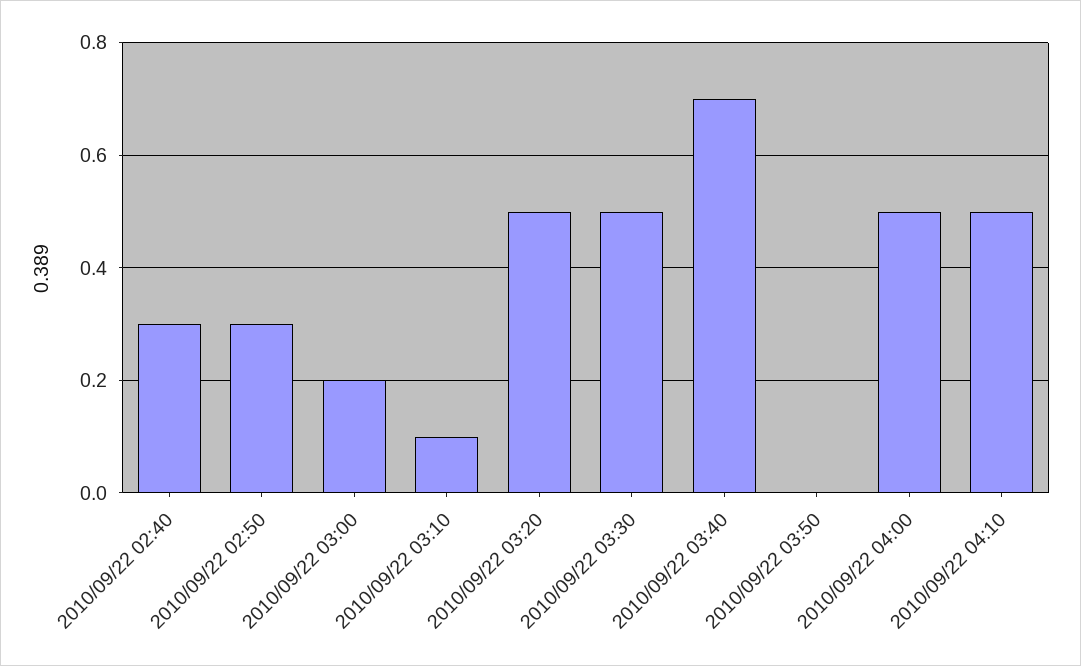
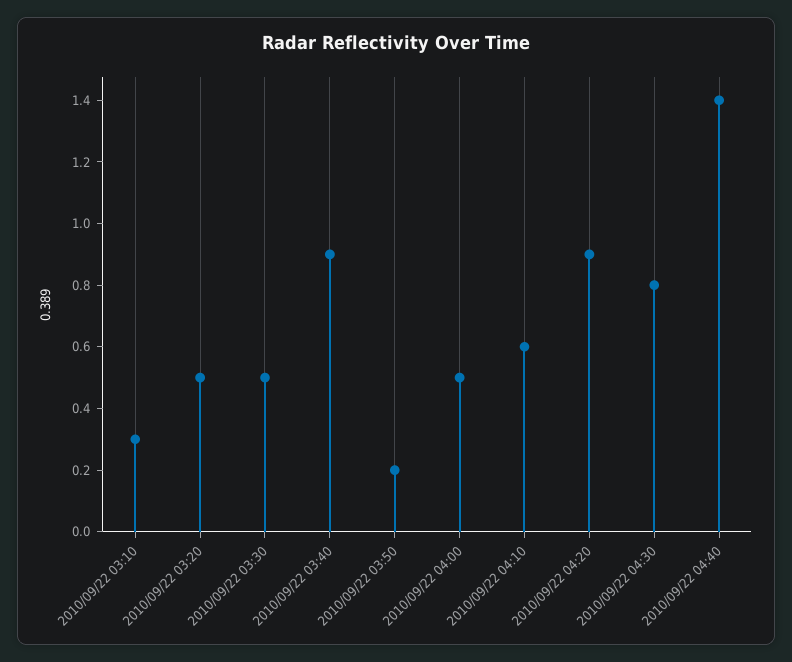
2010/09/22 02:40: 0.3 -> none
2010/09/22 02:50: 0.3 -> none
2010/09/22 03:00: 0.2 -> none
2010/09/22 03:10: 0.1 -> 0.3
2010/09/22 03:40: 0.7 -> 0.9
2010/09/22 03:50: 0 -> 0.2
2010/09/22 04:10: 0.5 -> 0.6
2010/09/22 04:20: none -> 0.9
2010/09/22 04:30: none -> 0.8
2010/09/22 04:40: none -> 1.4

